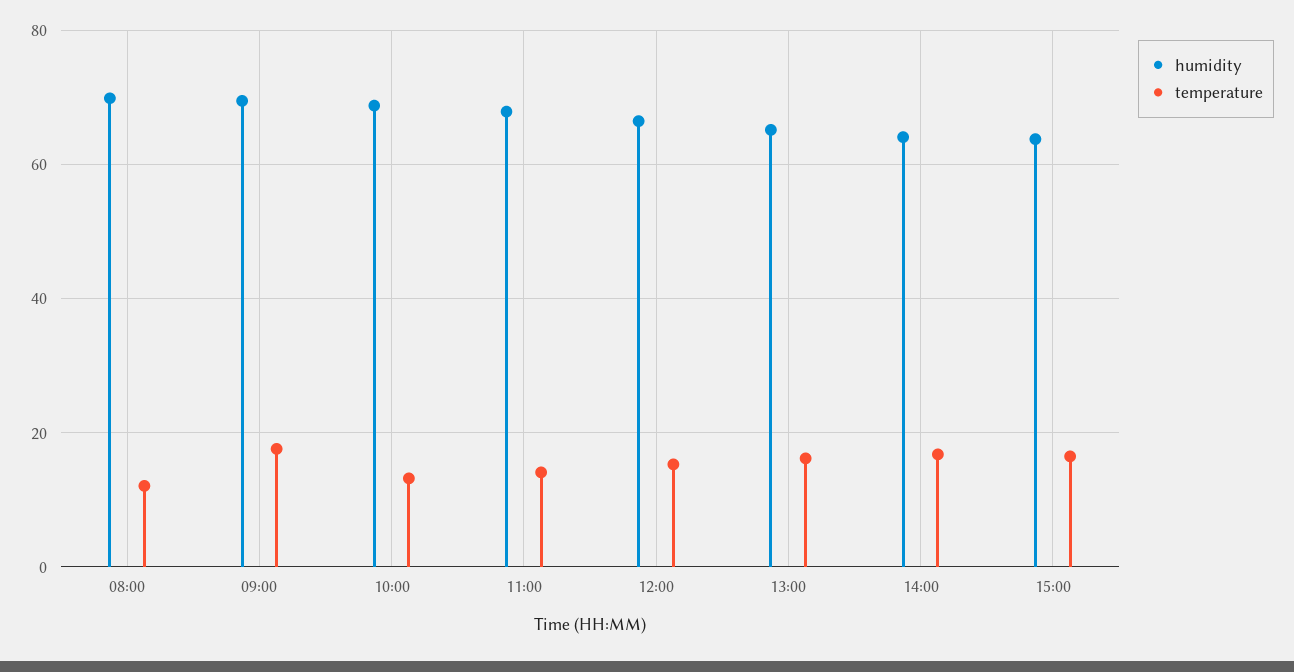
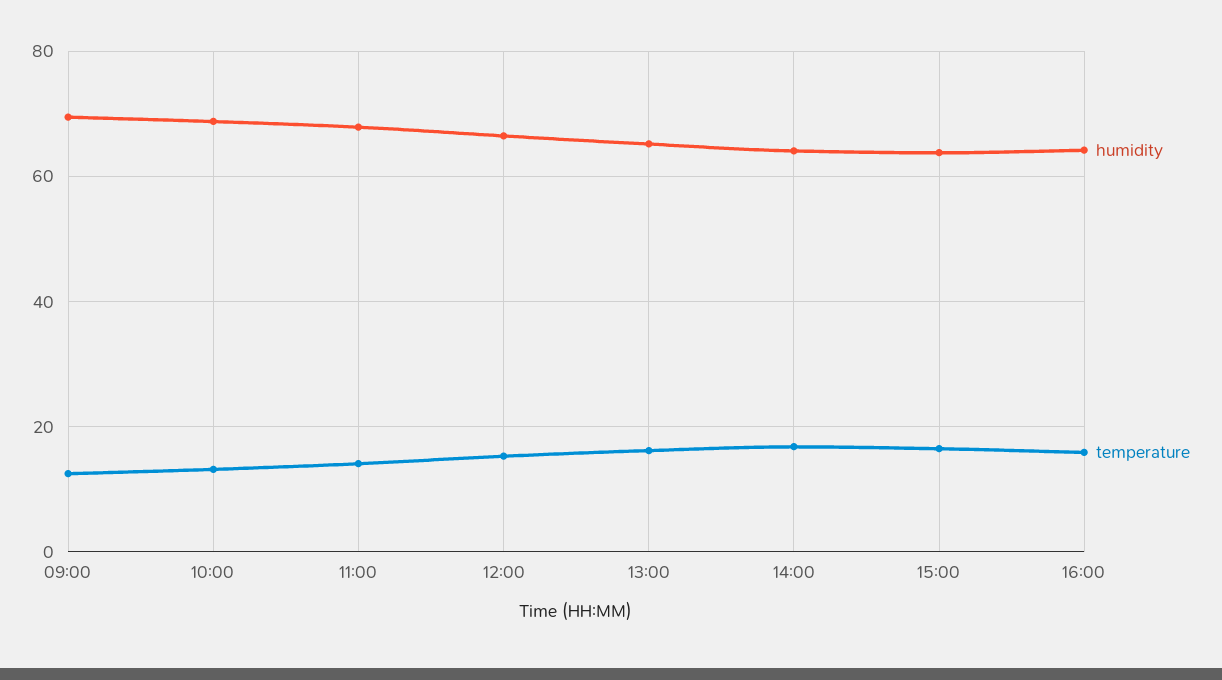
humidity, 08:00: 70 -> none
temperature, 08:00: 12 -> none
temperature, 09:00: 18 -> 12
humidity, 16:00: none -> 64
temperature, 16:00: none -> 16

